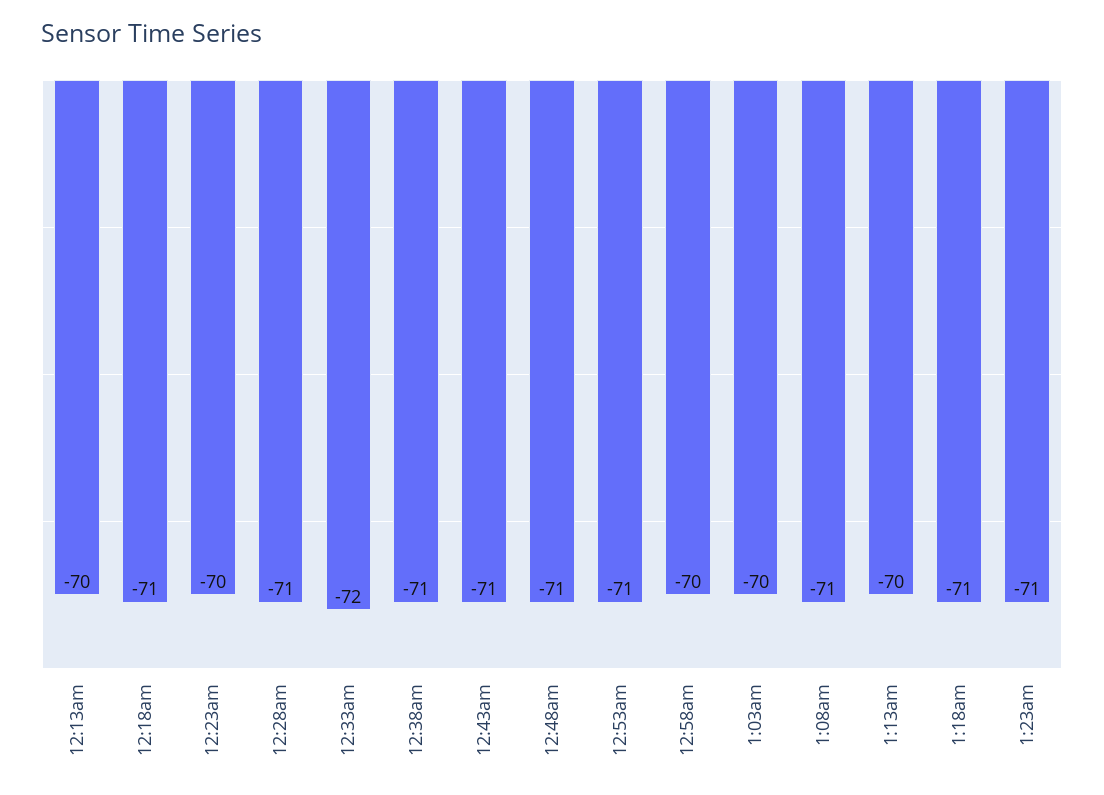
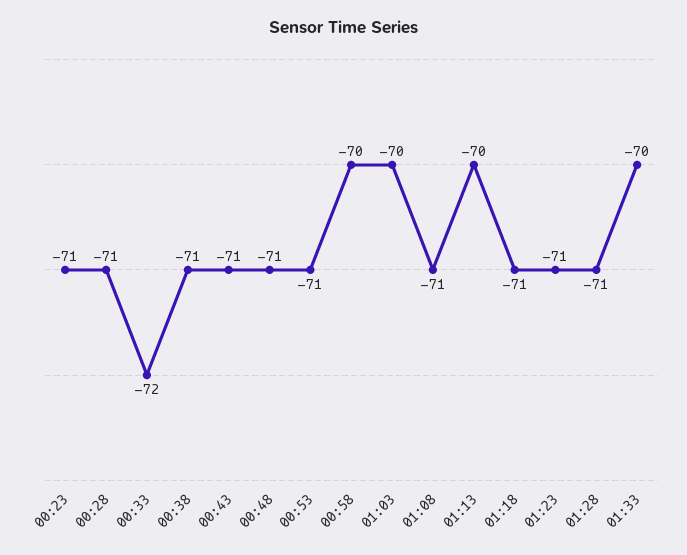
12:13am: -70 -> none
12:18am: -71 -> none
12:23am: -70 -> -71
01:28: none -> -71
01:33: none -> -70

